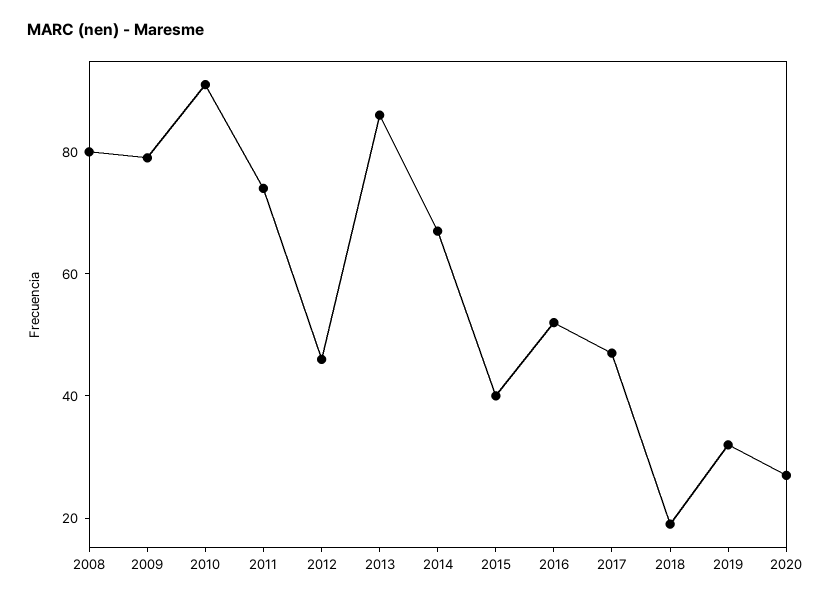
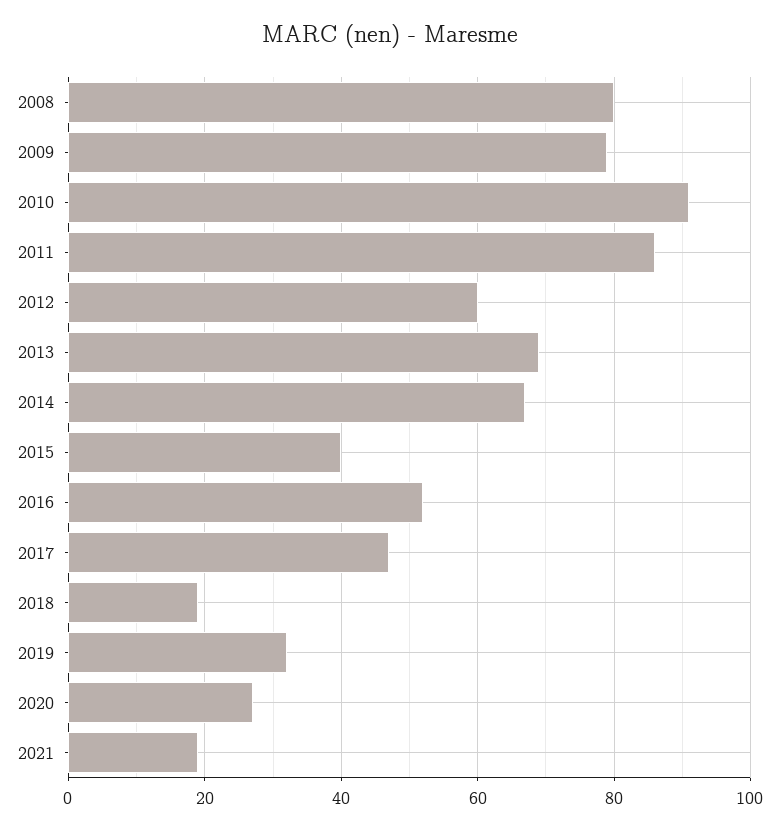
2011: 75 -> 85
2012: 45 -> 60
2013: 85 -> 70
2021: none -> 20

